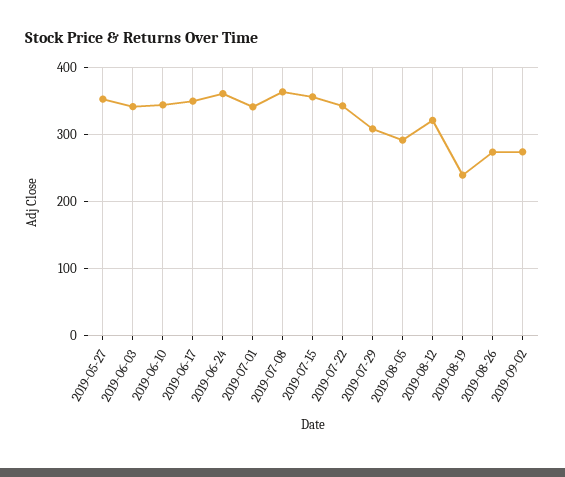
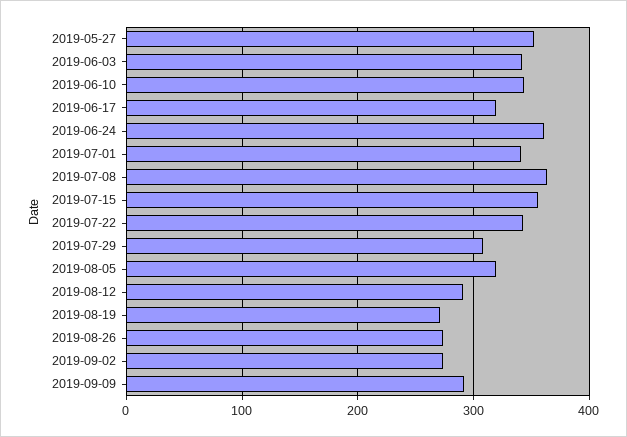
2019-06-17: 350 -> 320
2019-08-05: 290 -> 320
2019-08-12: 320 -> 290
2019-08-19: 240 -> 270
2019-09-09: none -> 290

